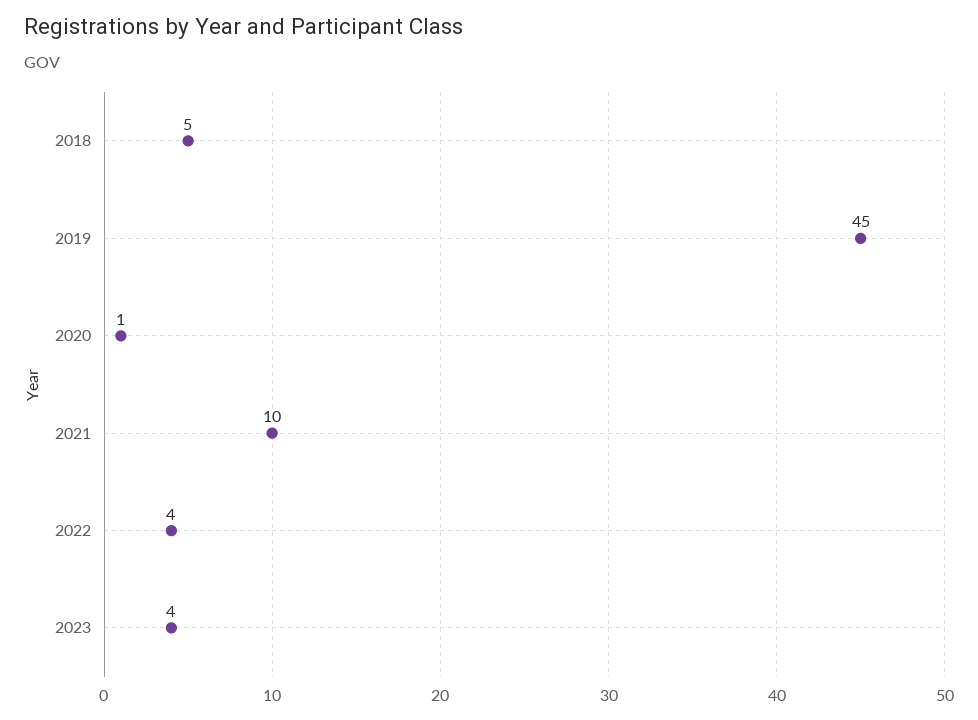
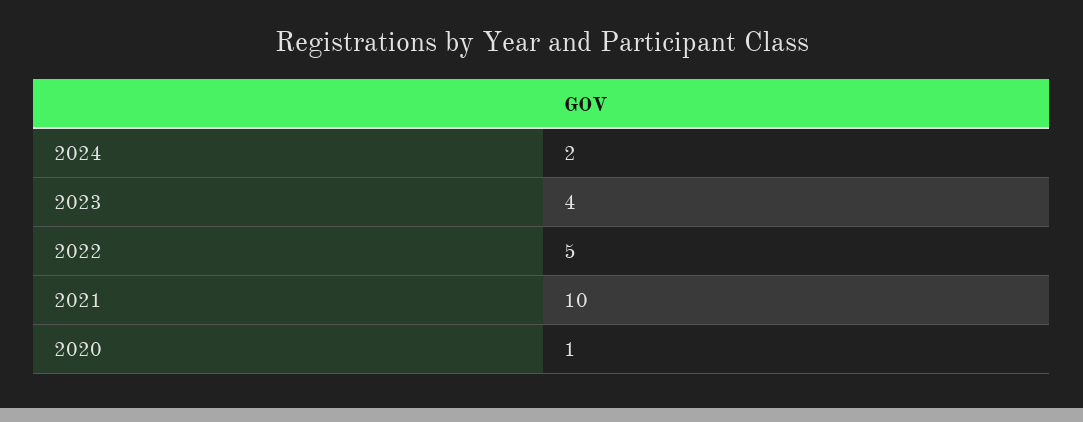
2018: 5 -> none
2019: 45 -> none
2022: 4 -> 5
2024: none -> 2

